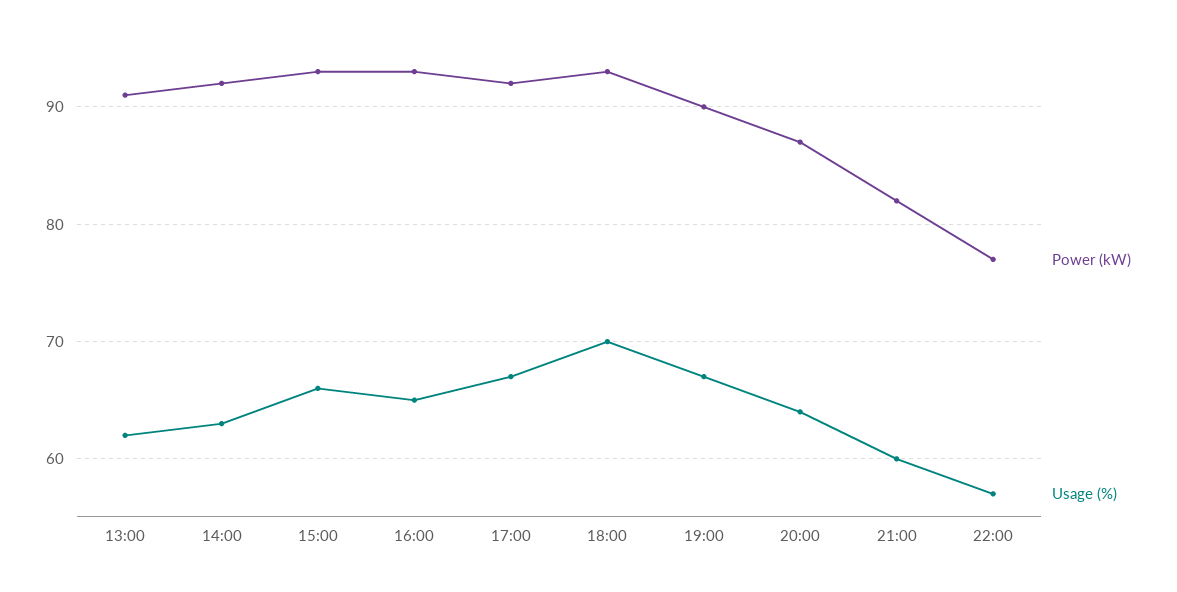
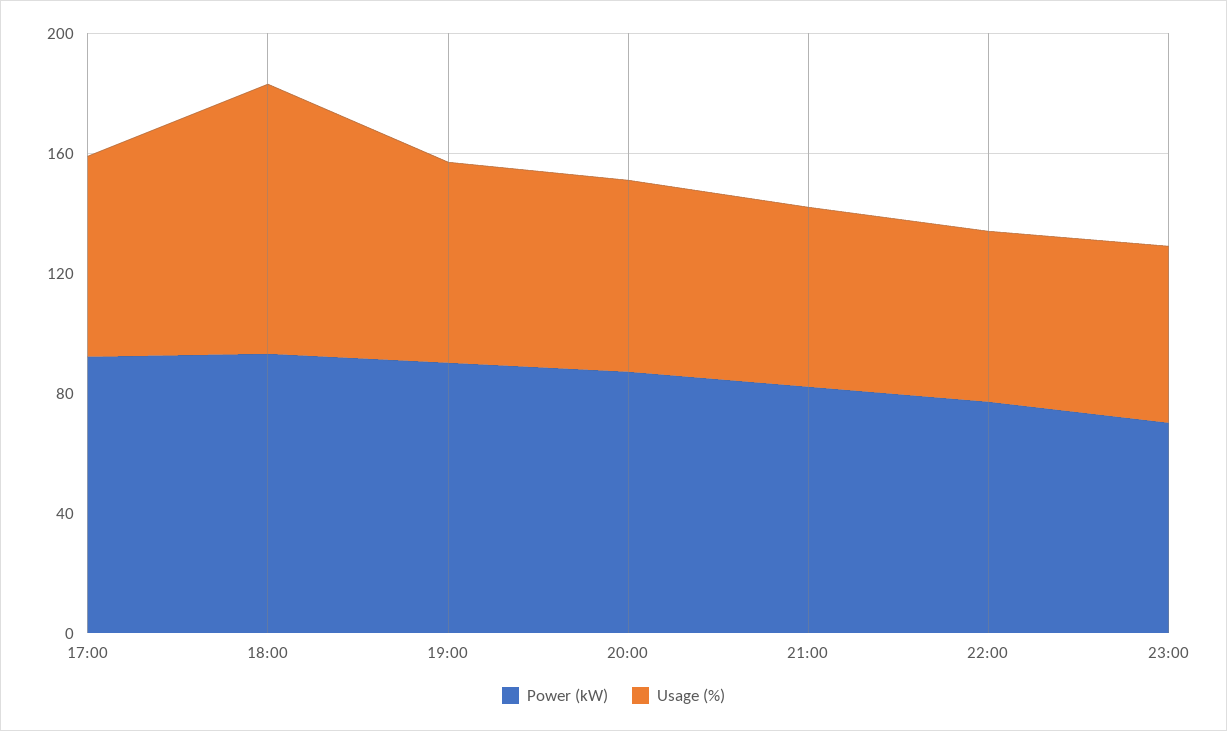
Power (kW), 13:00: 91 -> none
Usage (%), 13:00: 62 -> none
Power (kW), 14:00: 92 -> none
Usage (%), 14:00: 63 -> none
Power (kW), 15:00: 93 -> none
Usage (%), 15:00: 66 -> none
Power (kW), 16:00: 93 -> none
Usage (%), 16:00: 65 -> none
Usage (%), 18:00: 70 -> 90
Power (kW), 23:00: none -> 70
Usage (%), 23:00: none -> 60

